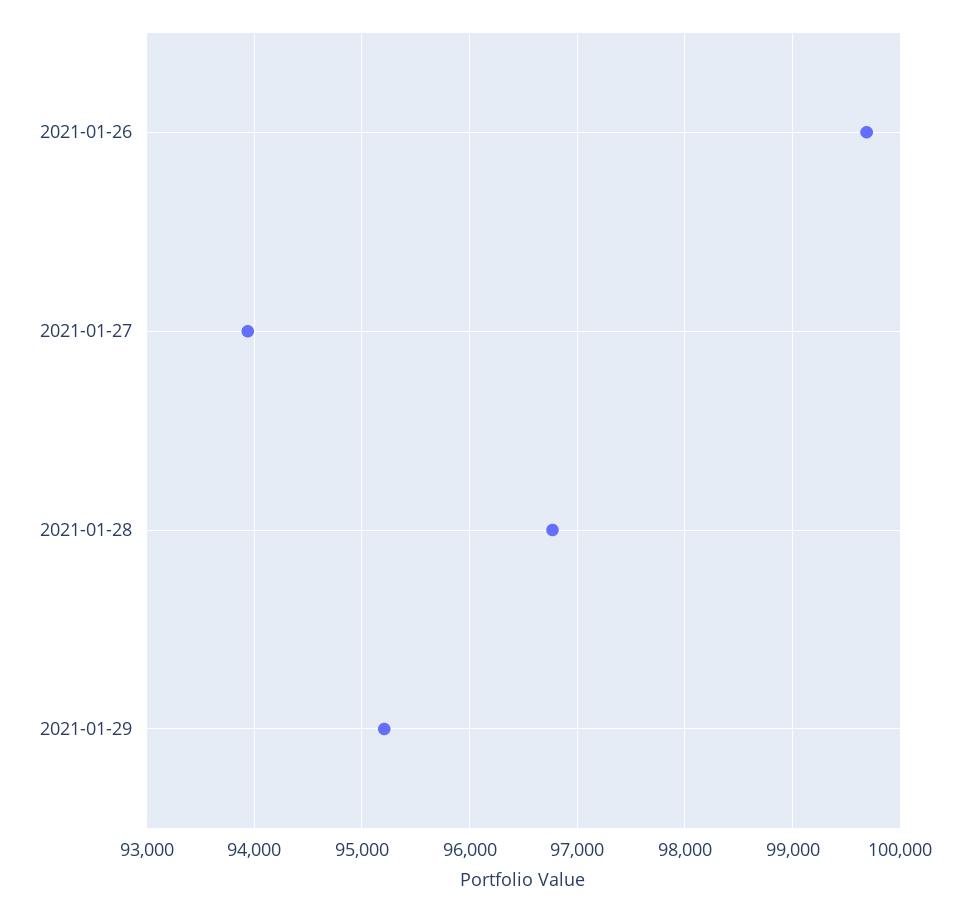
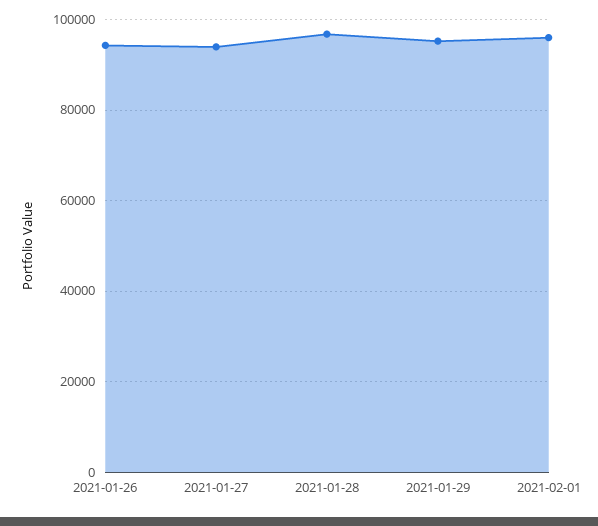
2021-01-26: 99700 -> 94000
2021-02-01: none -> 96000

